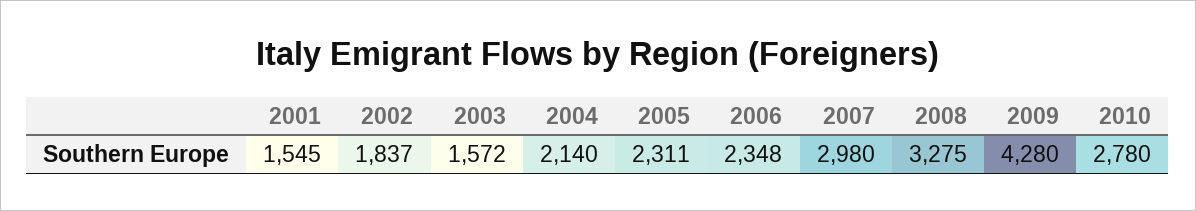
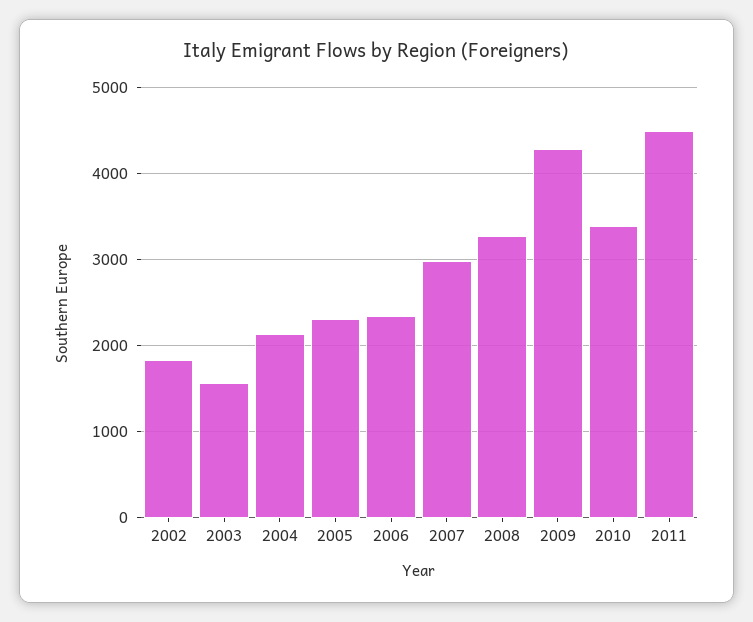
2001: 1545 -> none
2010: 2780 -> 3400
2011: none -> 4500

